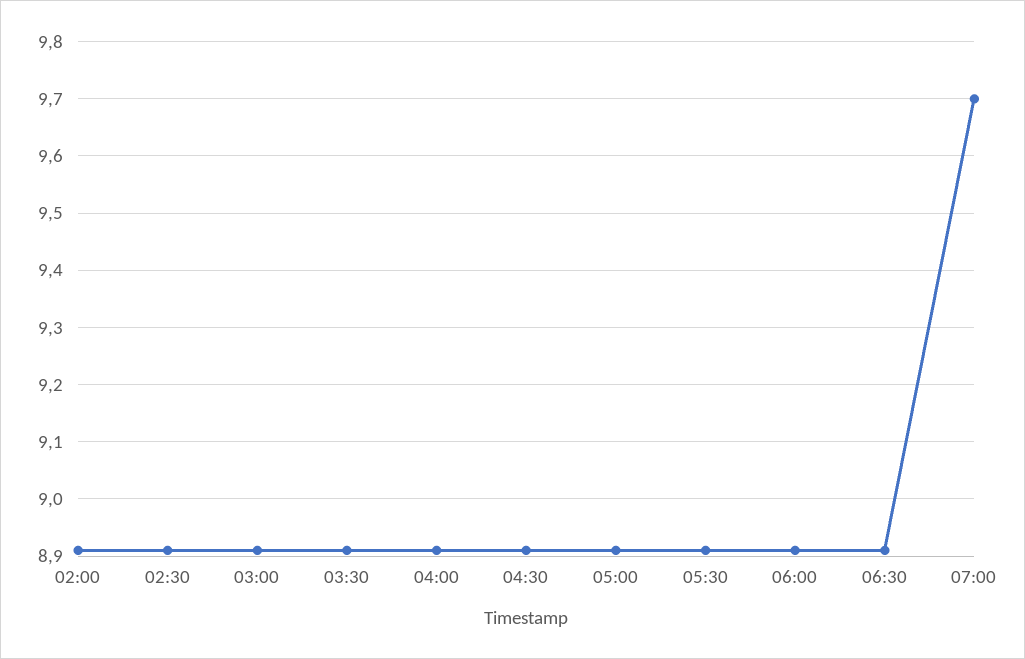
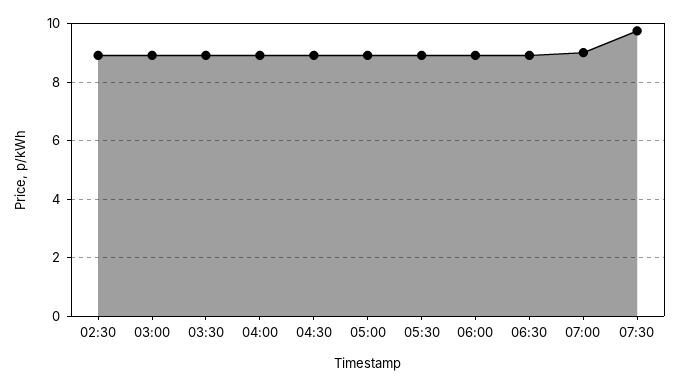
02:00: 8.9 -> none
07:00: 9.7 -> 9
07:30: none -> 9.75

